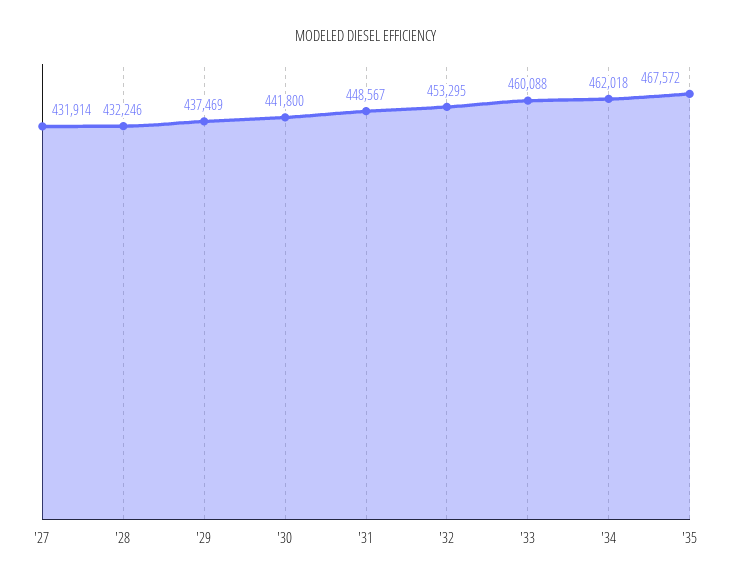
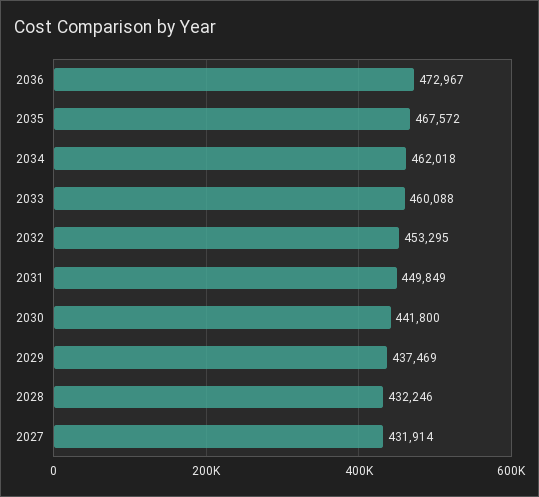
'31: 448567 -> 449849
2036: none -> 472967

